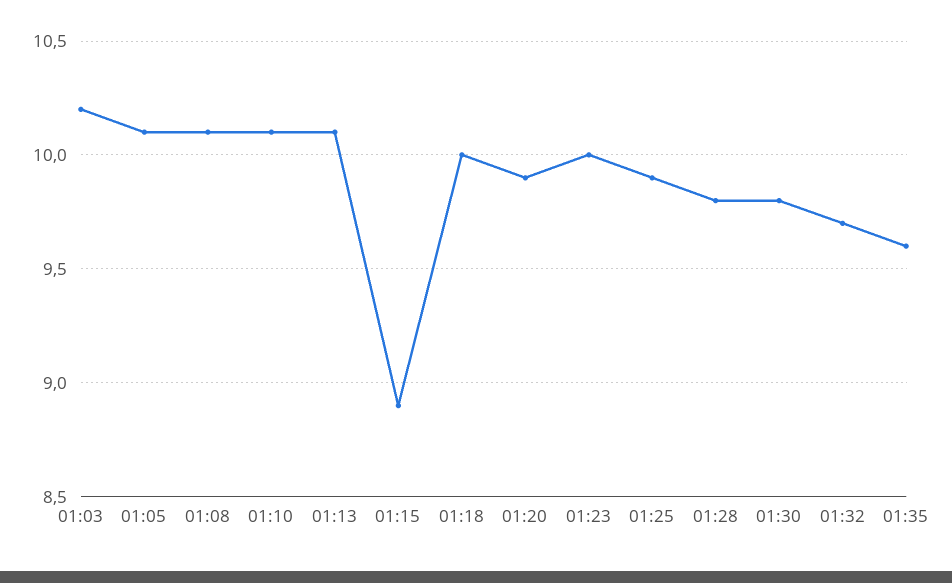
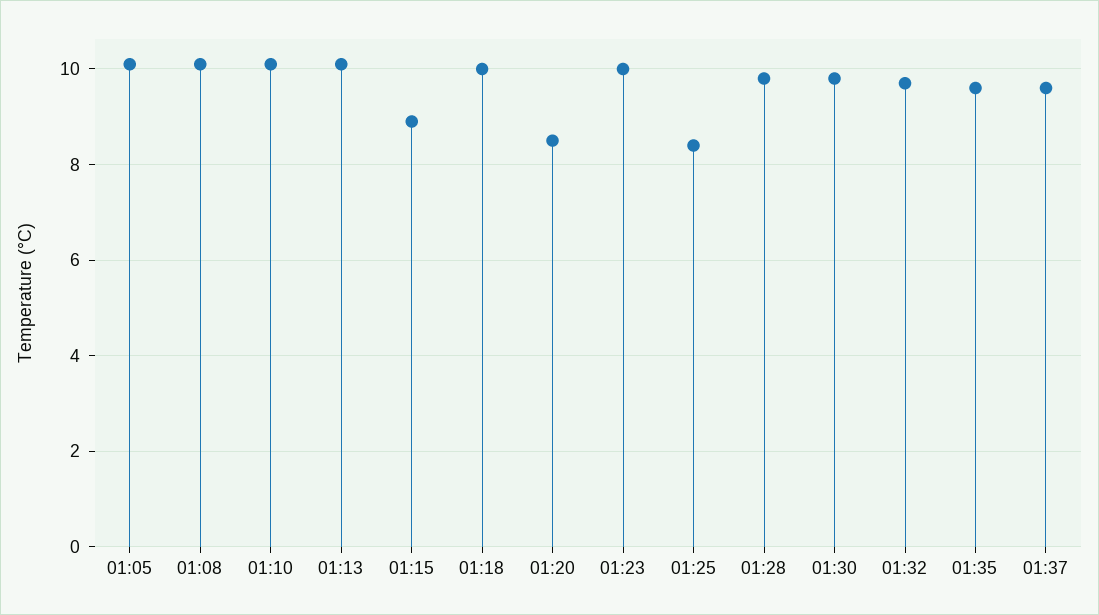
01:03: 10.2 -> none
01:20: 9.9 -> 8.5
01:25: 9.9 -> 8.5
01:37: none -> 9.5

